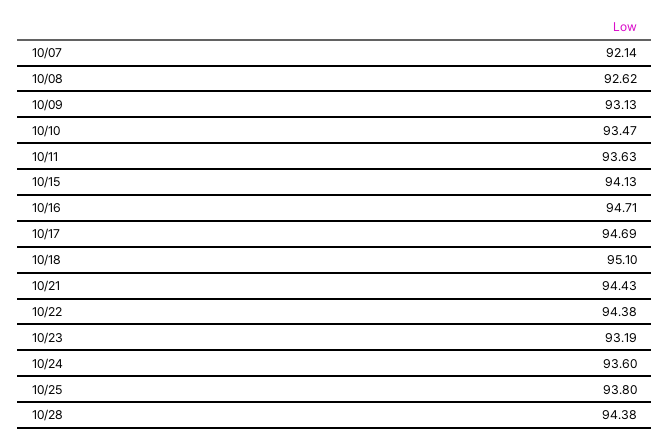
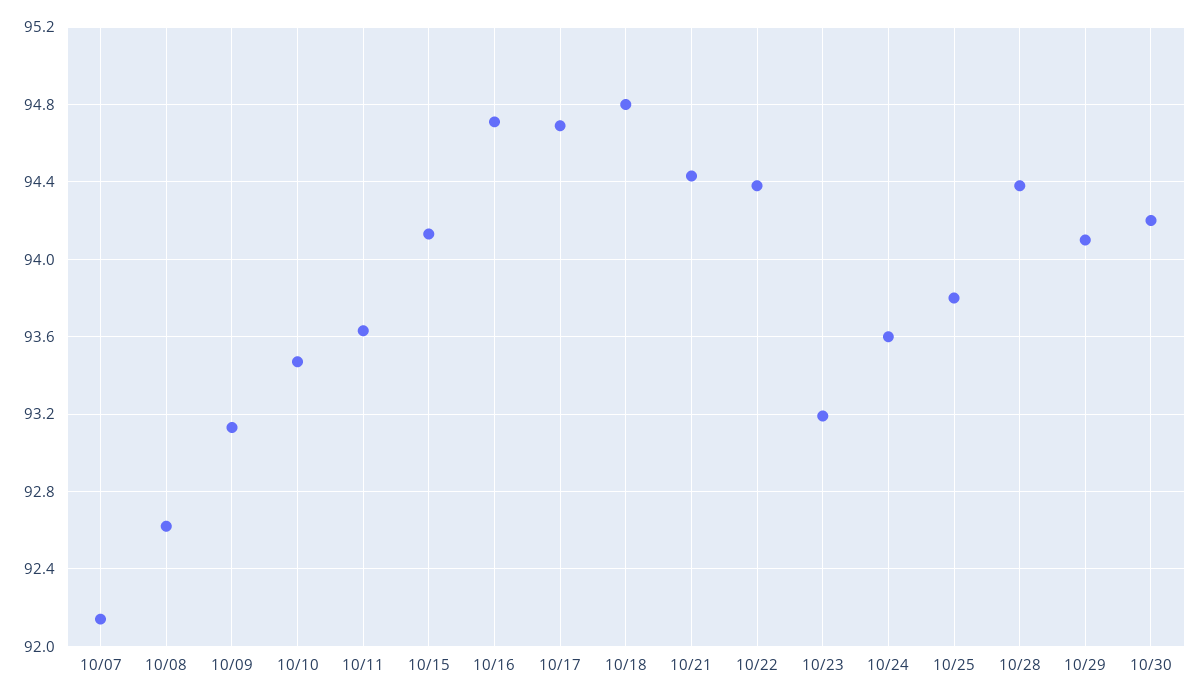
10/18: 95.1 -> 94.8
10/29: none -> 94.1
10/30: none -> 94.2

